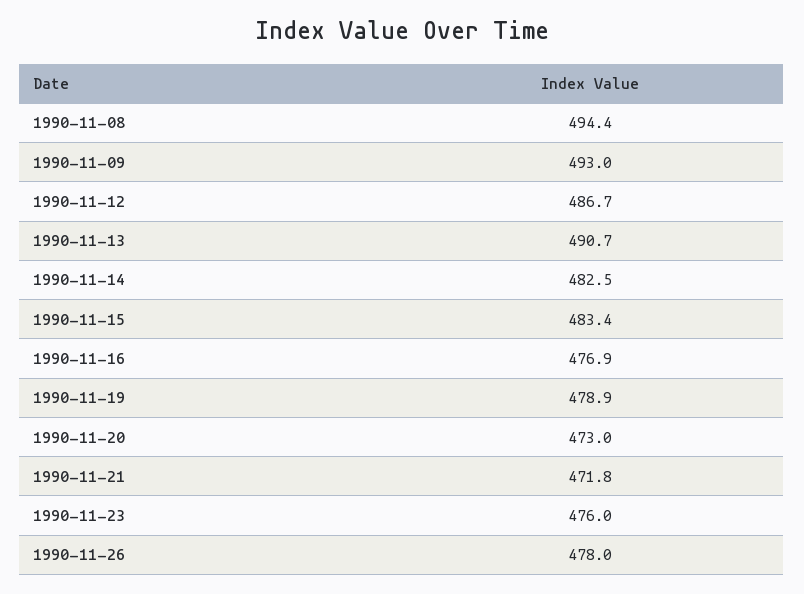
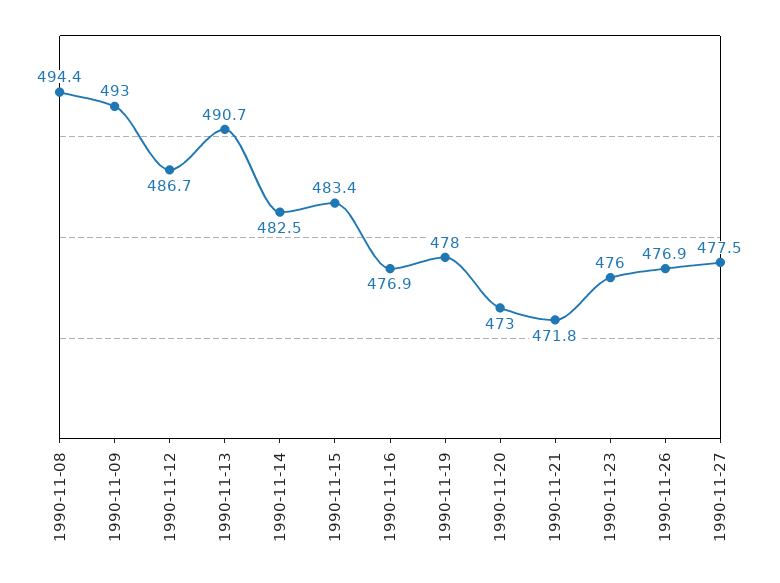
1990-11-19: 478.9 -> 478
1990-11-26: 478 -> 476.9
1990-11-27: none -> 477.5

